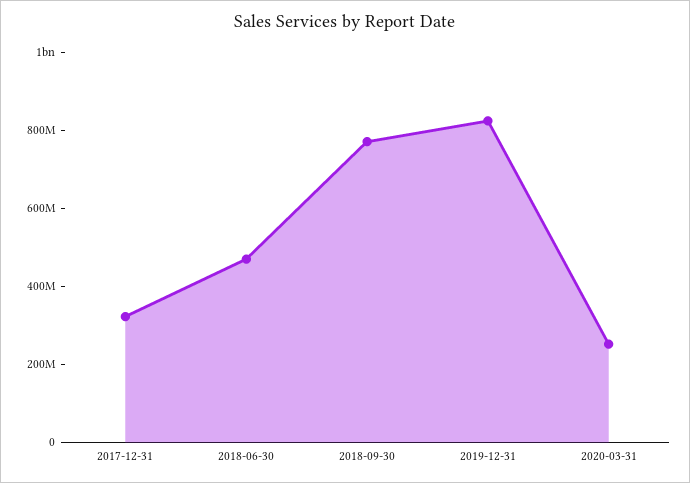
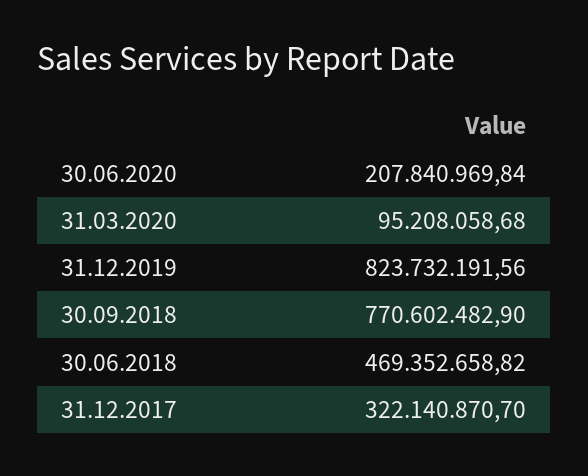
2020-03-31: 250000000 -> 95208058.68
30.06.2020: none -> 207840969.84

